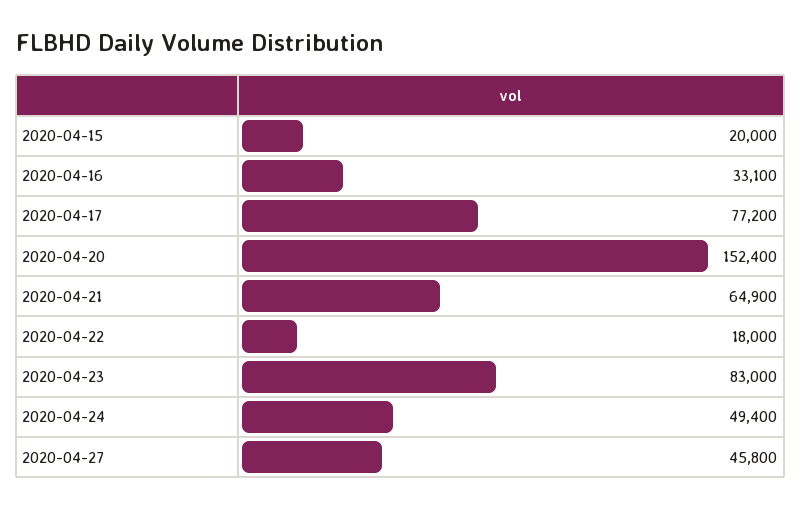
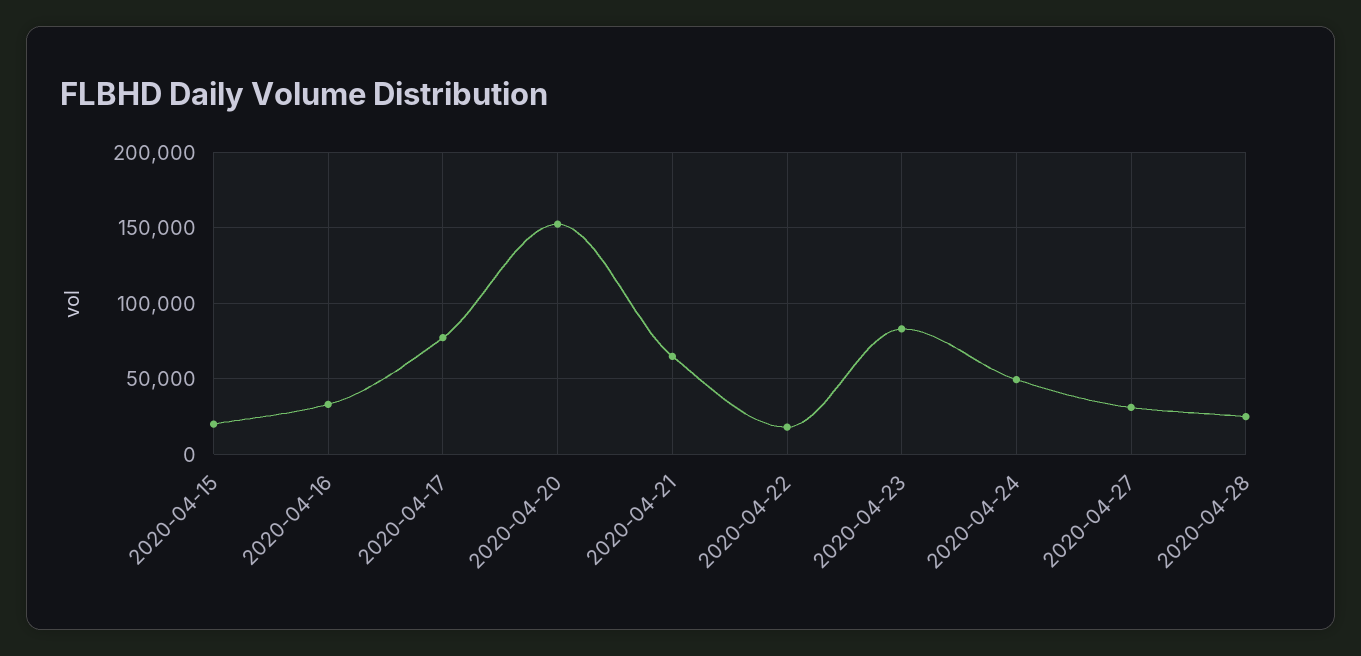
2020-04-27: 45800 -> 30000
2020-04-28: none -> 25000

